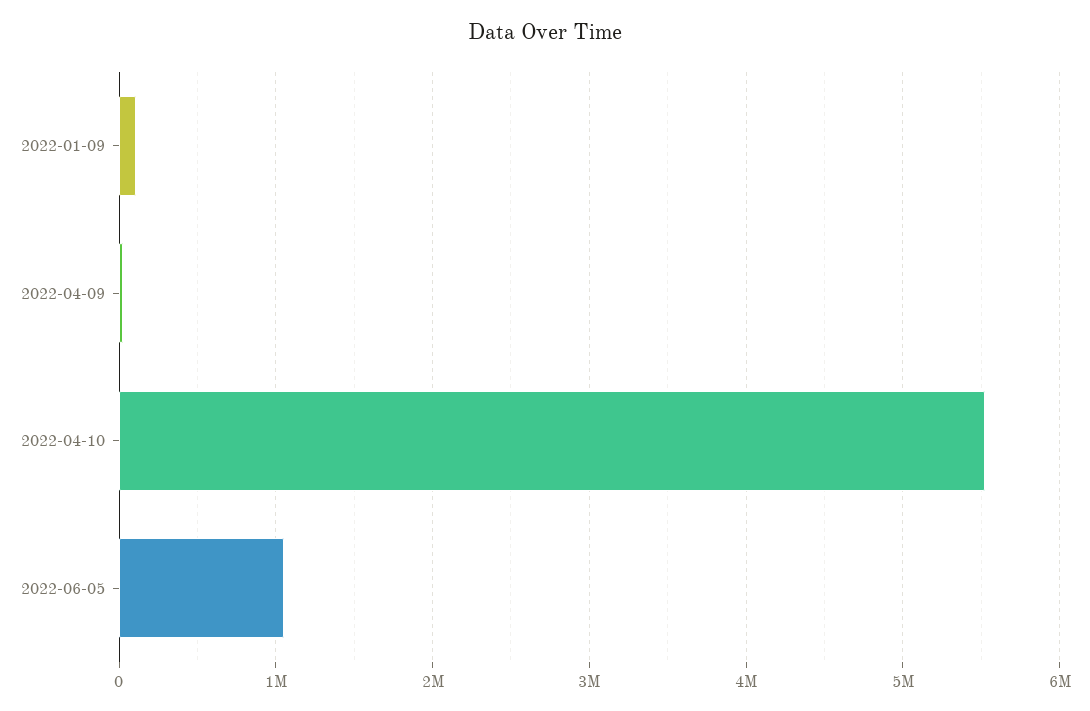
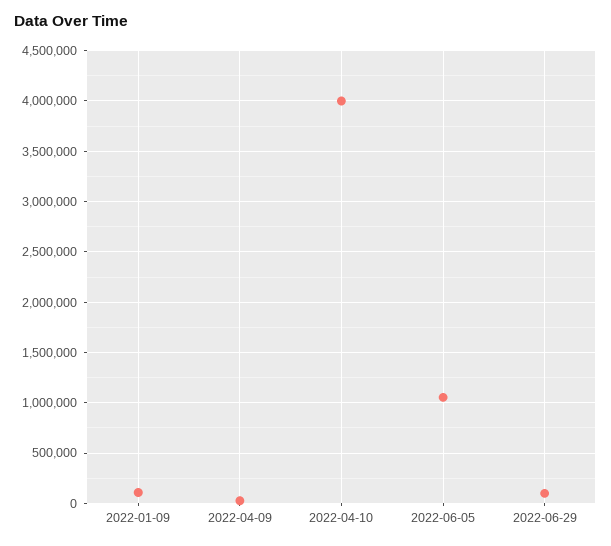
2022-04-10: 5500000 -> 4000000
2022-06-29: none -> 100000

